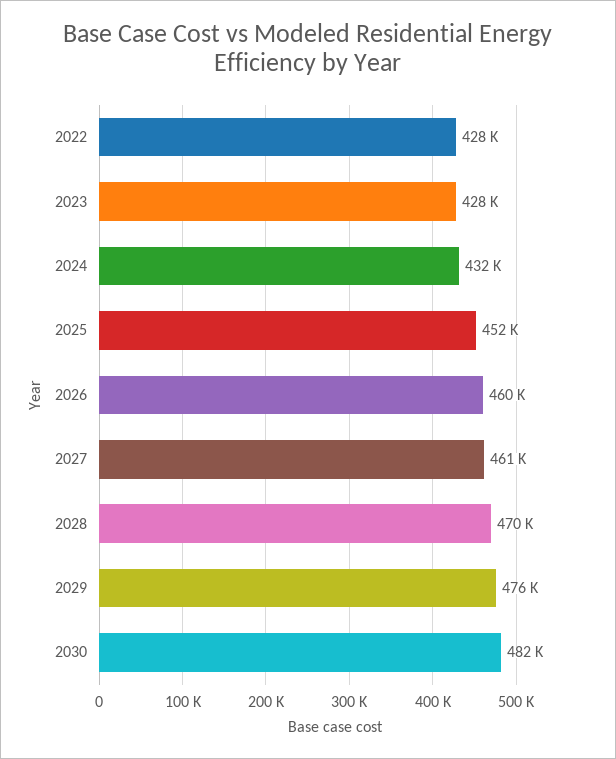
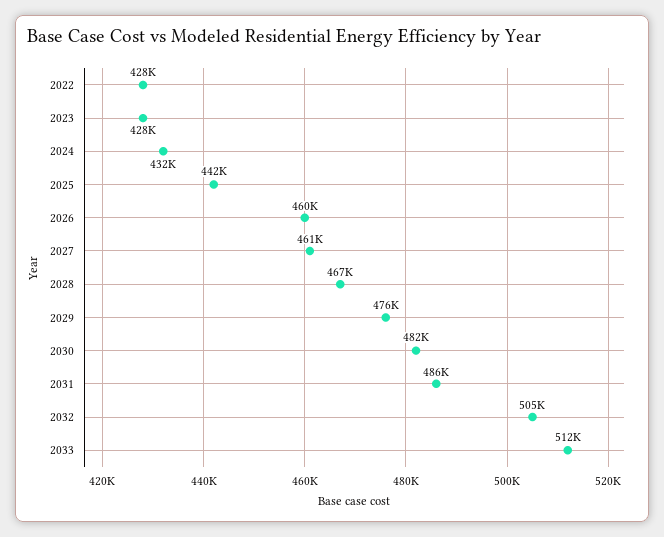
2025: 452000 -> 442000
2028: 470000 -> 467000
2031: none -> 486000
2032: none -> 505000
2033: none -> 512000

